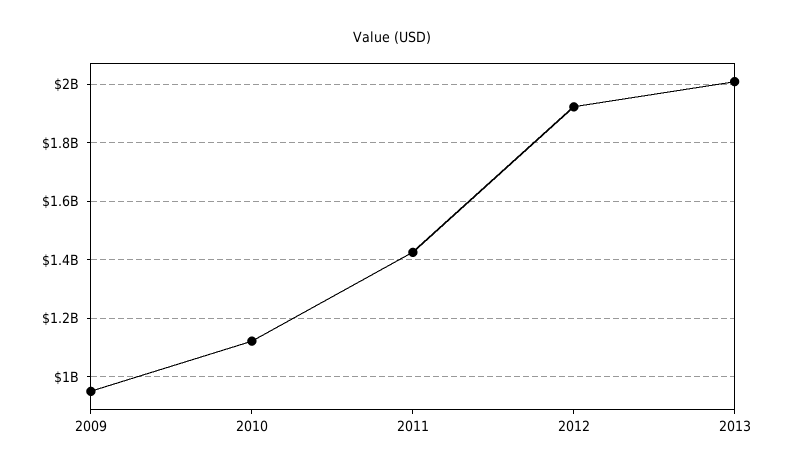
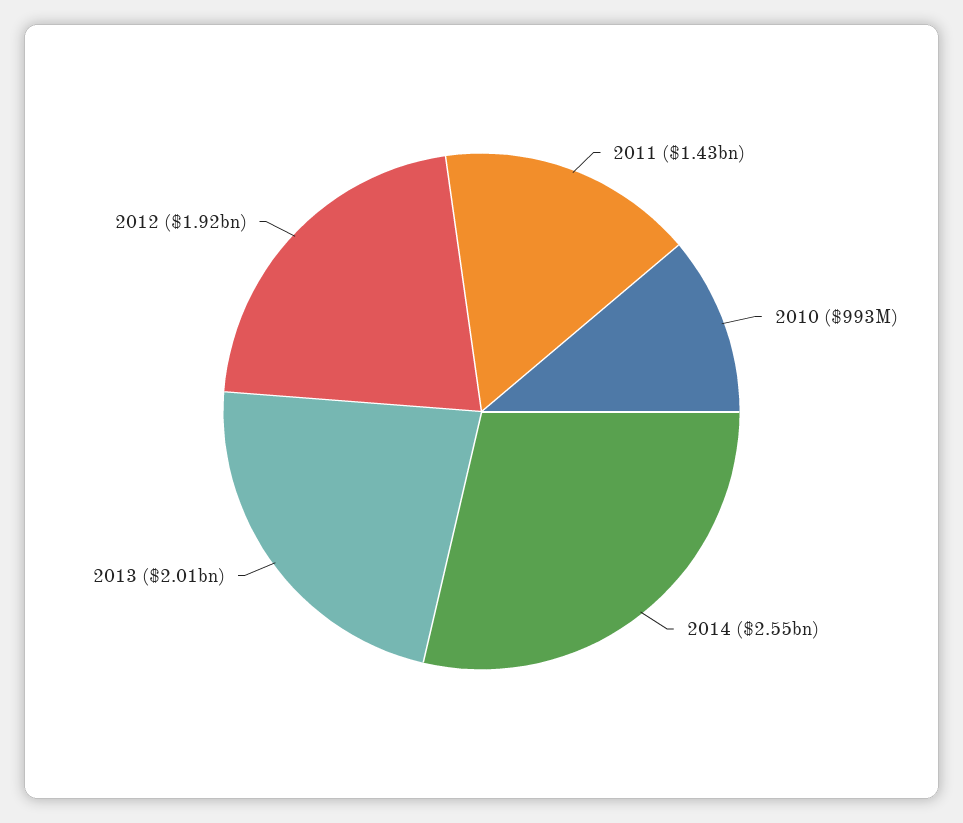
2009: 950000000 -> none
2010: 1125000000 -> 993000000
2014: none -> 2550000000

